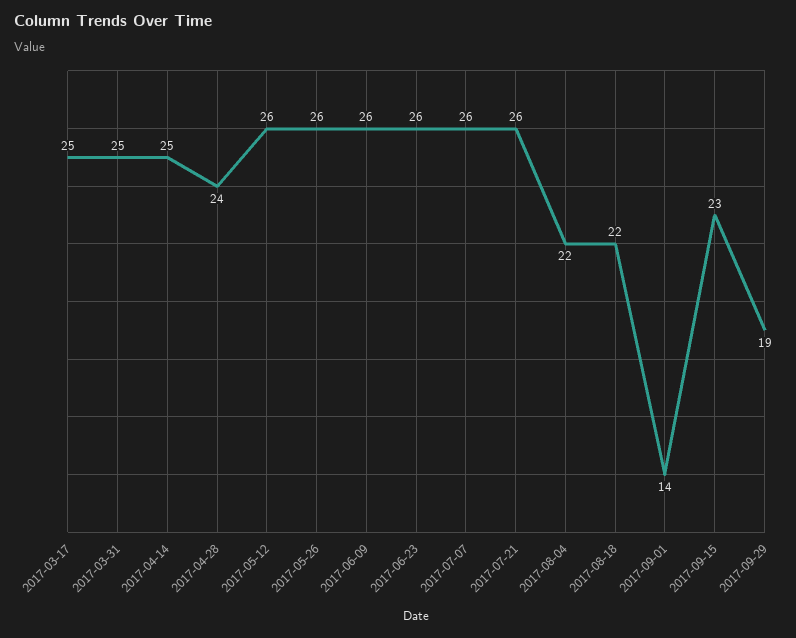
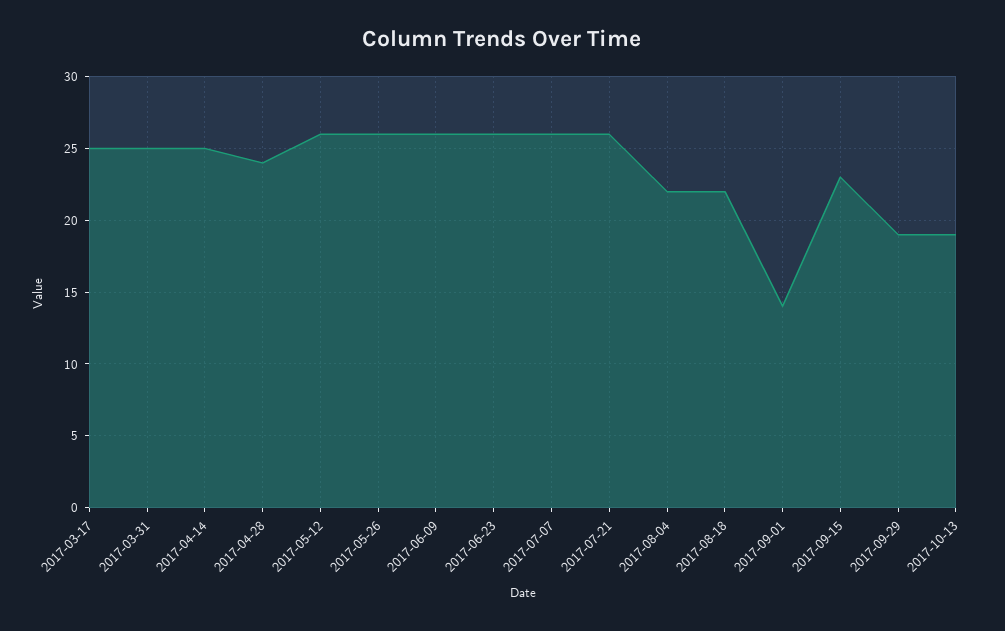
2017-10-13: none -> 19

